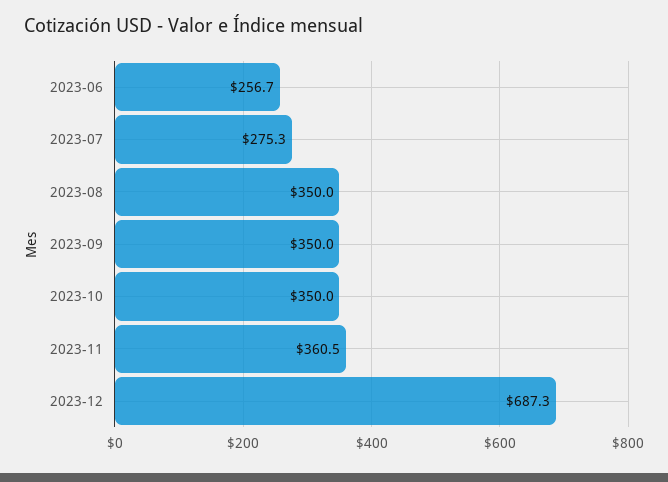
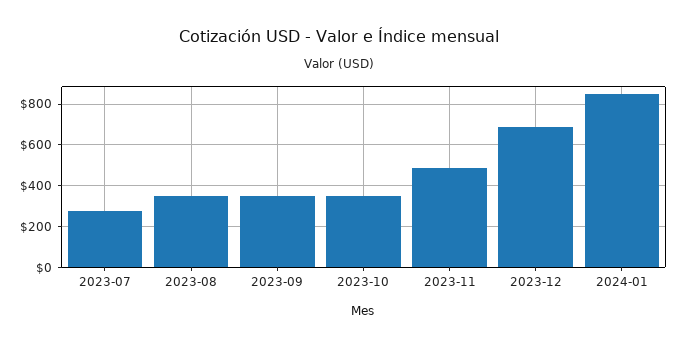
2023-06: 256.7 -> none
2023-11: 360.5 -> 500
2024-01: none -> 850

